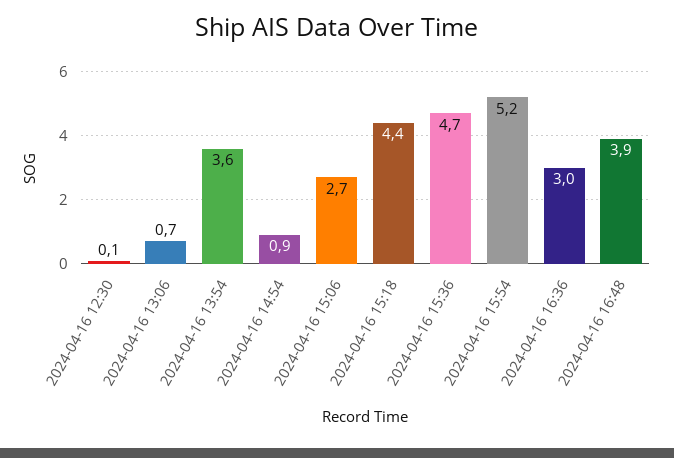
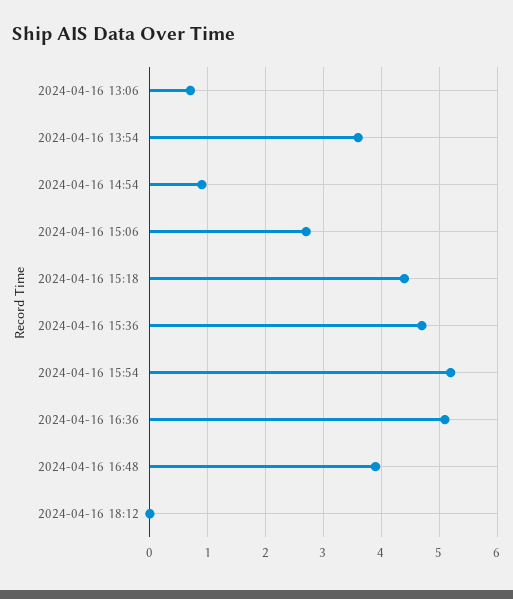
2024-04-16 12:30: 0.1 -> none
2024-04-16 16:36: 3 -> 5
2024-04-16 18:12: none -> 0

